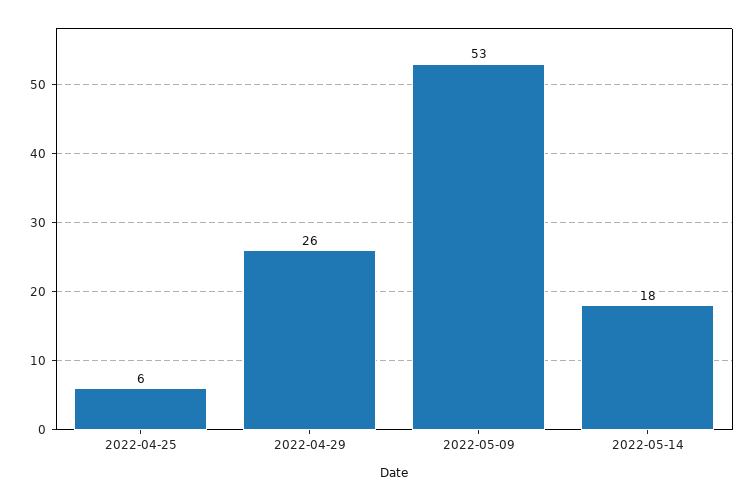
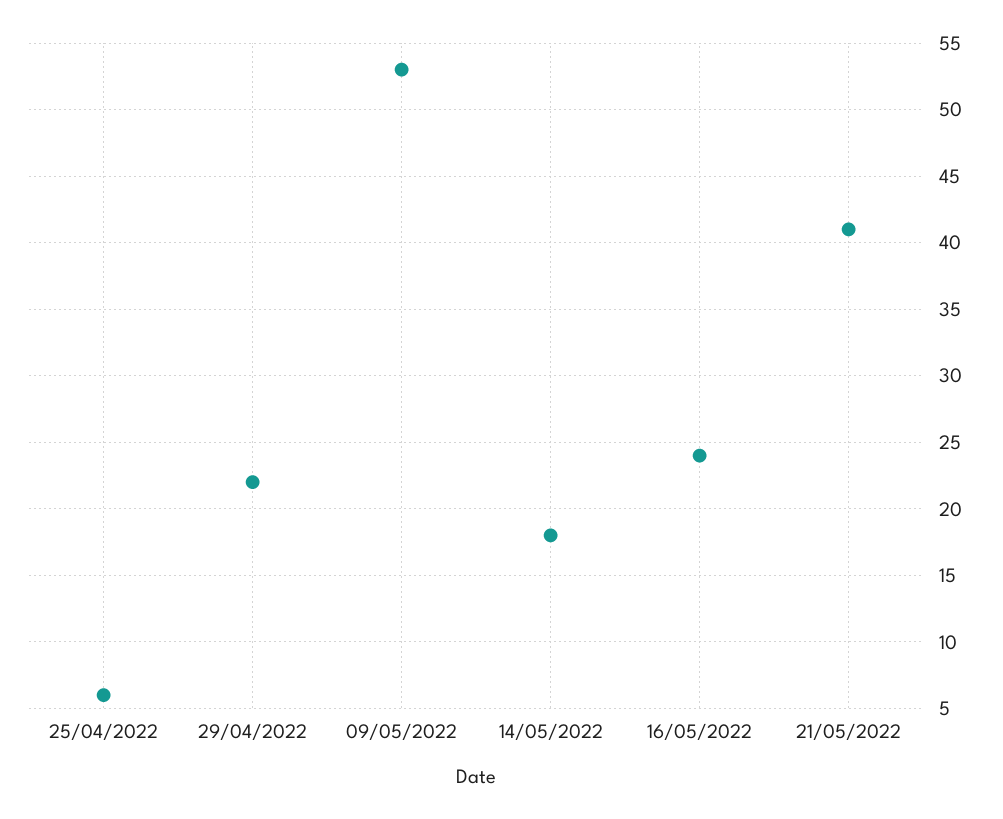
2022-04-29: 26 -> 22
16/05/2022: none -> 24
21/05/2022: none -> 41

